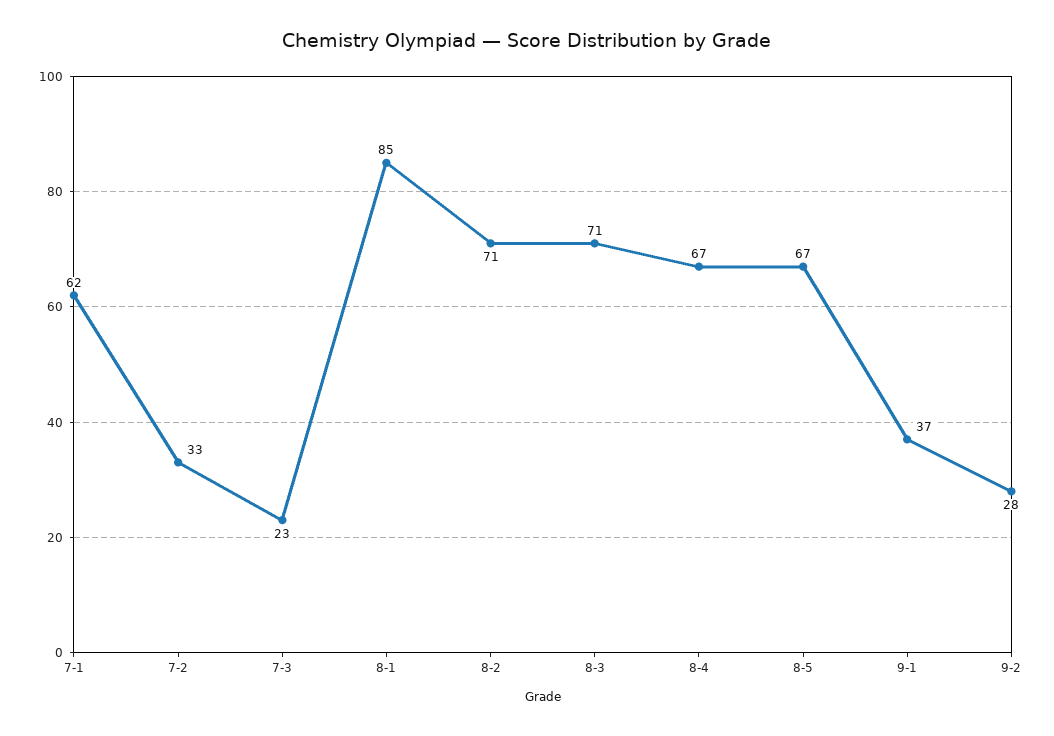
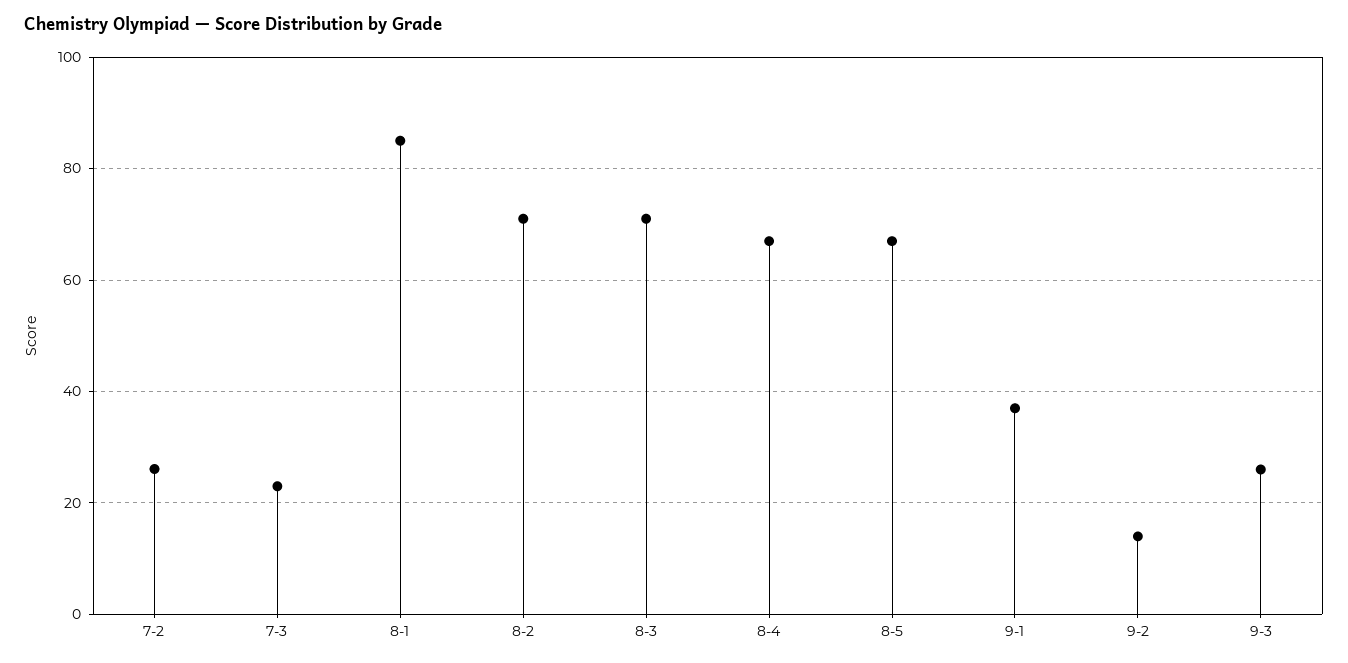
7-1: 62 -> none
7-2: 33 -> 26
9-2: 28 -> 14
9-3: none -> 26

